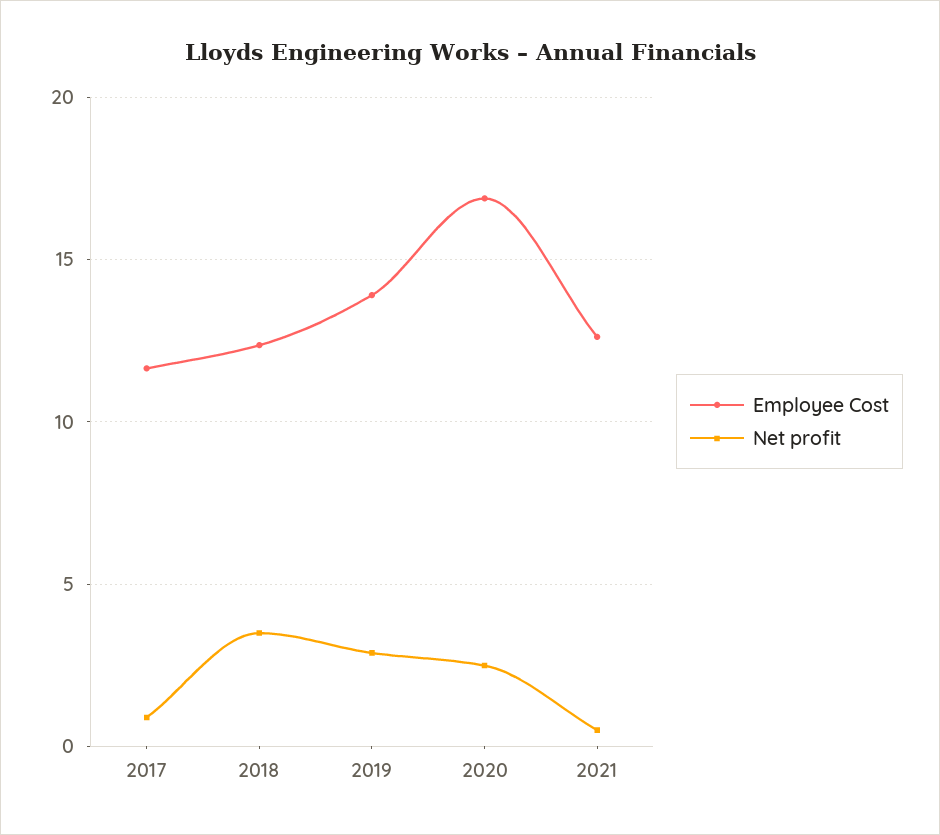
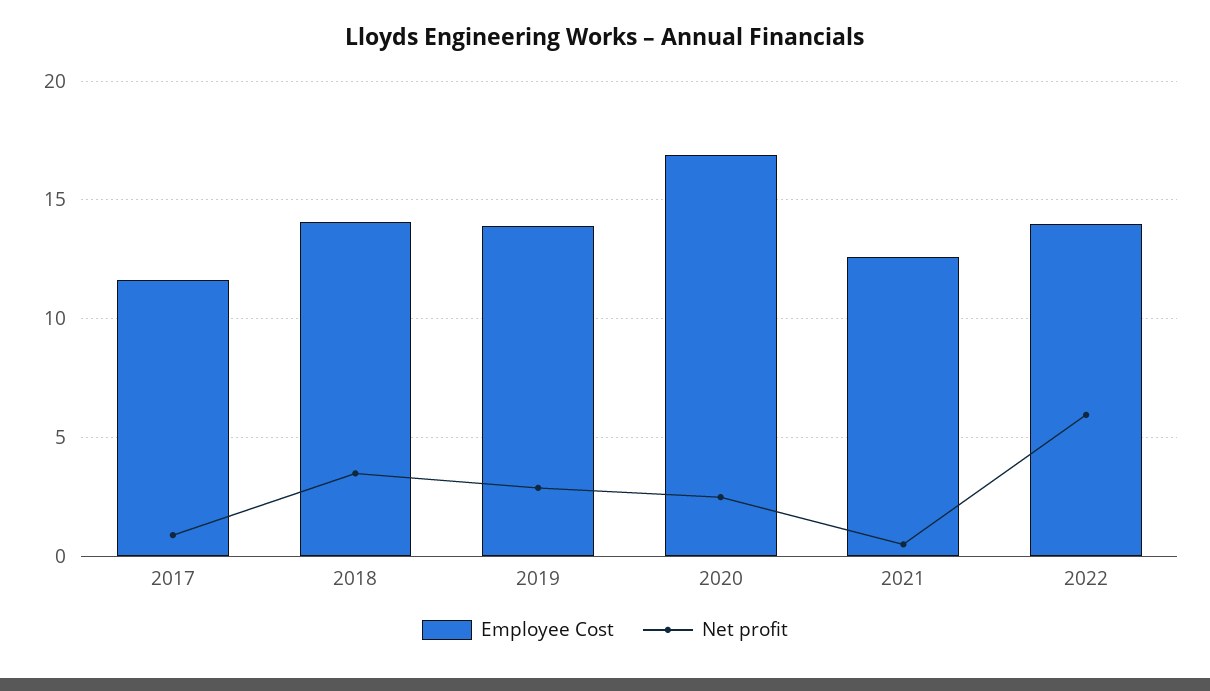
Employee Cost, 2018: 12.5 -> 14
Employee Cost, 2022: none -> 14
Net profit, 2022: none -> 6

